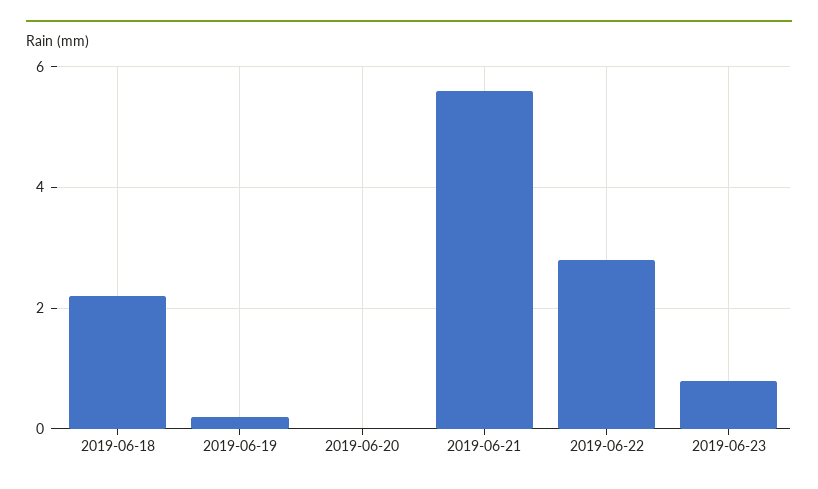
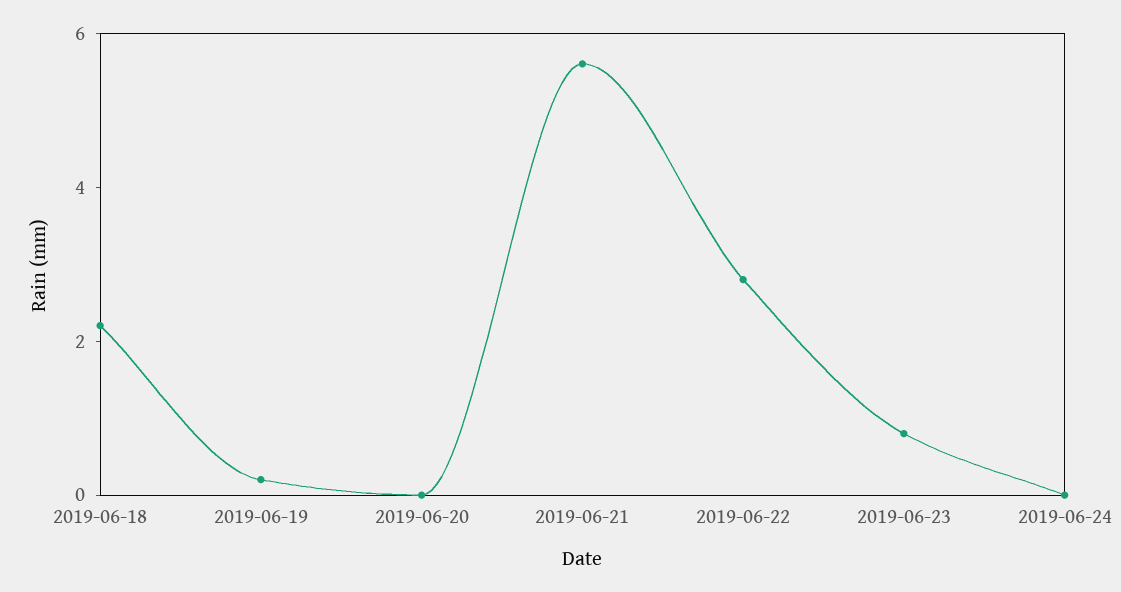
2019-06-24: none -> 0

